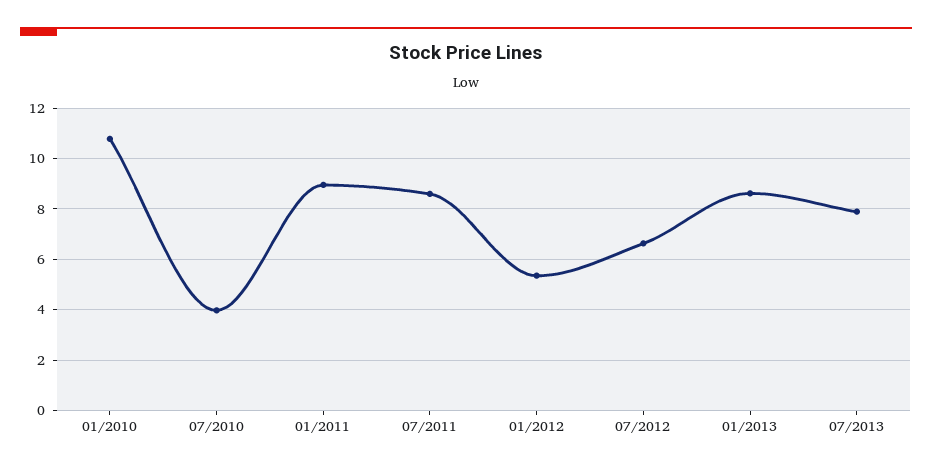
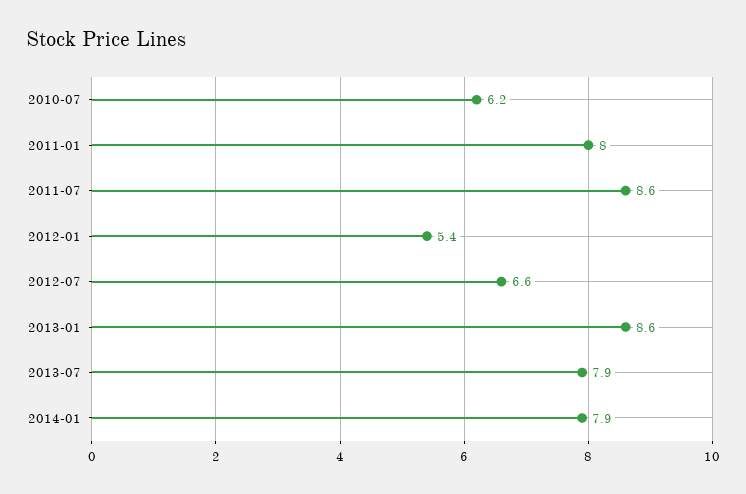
01/2010: 10.75 -> none
07/2010: 4 -> 6.2
01/2011: 9 -> 8
2014-01: none -> 7.9

